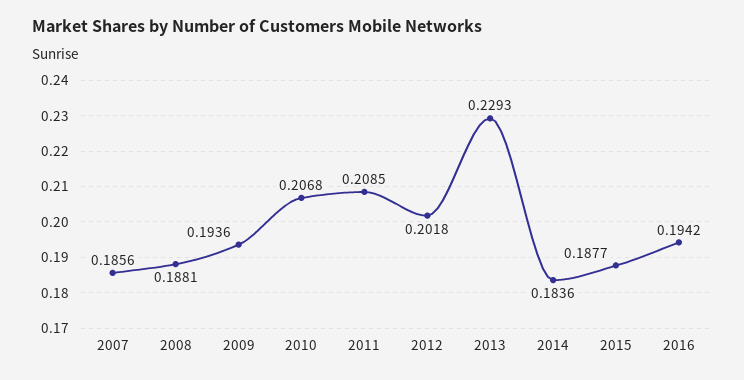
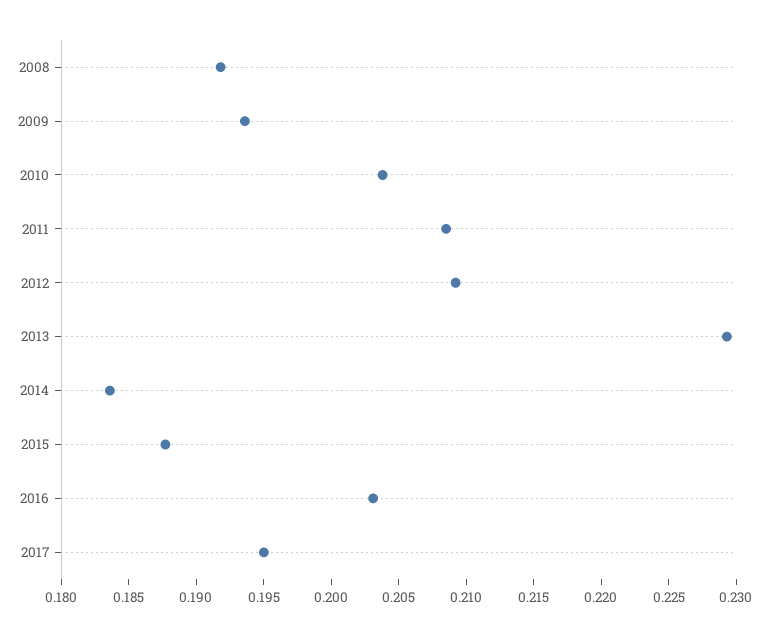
2007: 0.1856 -> none
2008: 0.1881 -> 0.192
2010: 0.2068 -> 0.204
2012: 0.2018 -> 0.209
2016: 0.1942 -> 0.203
2017: none -> 0.195

